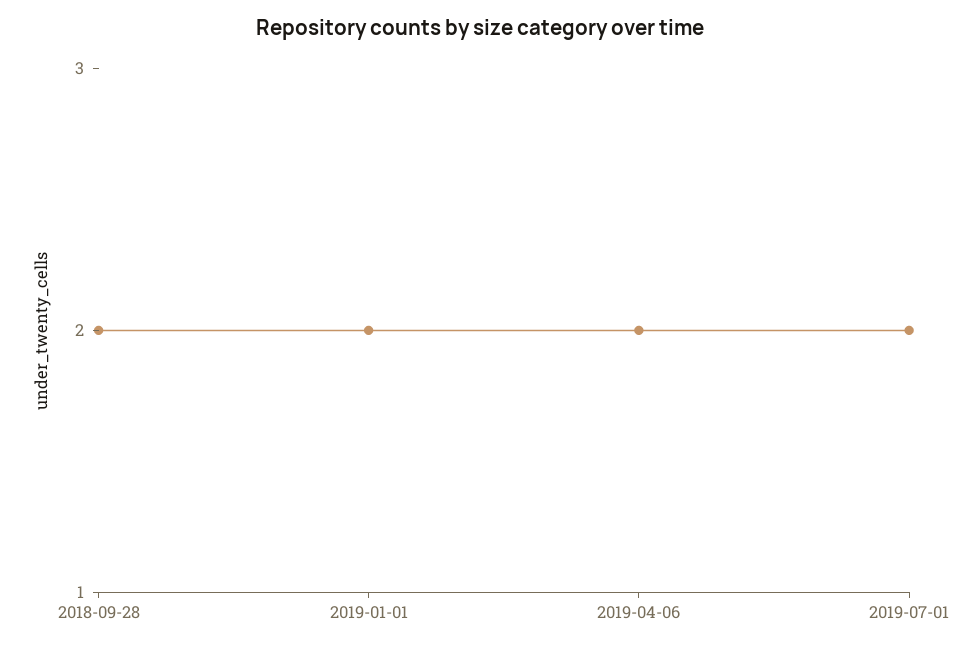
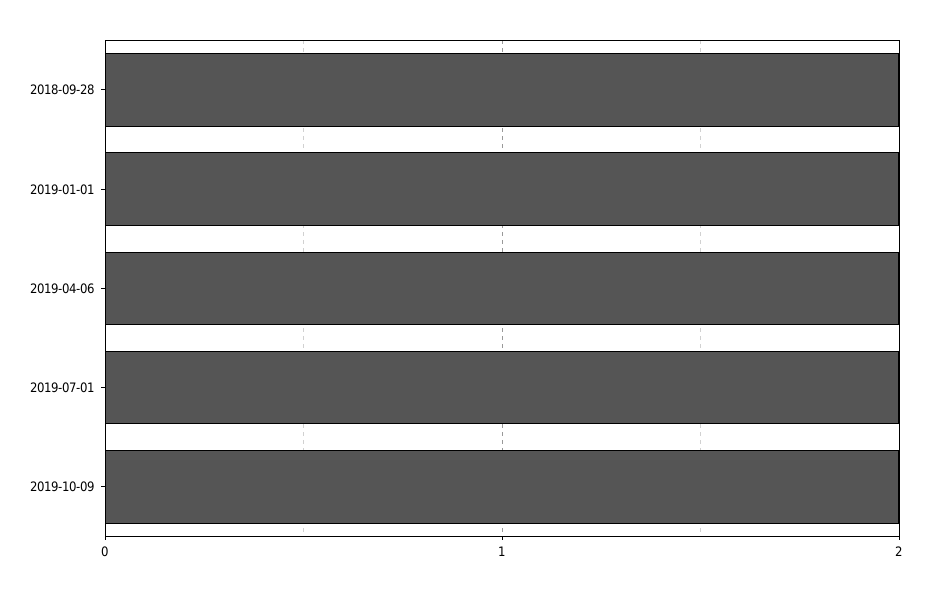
2019-10-09: none -> 2

